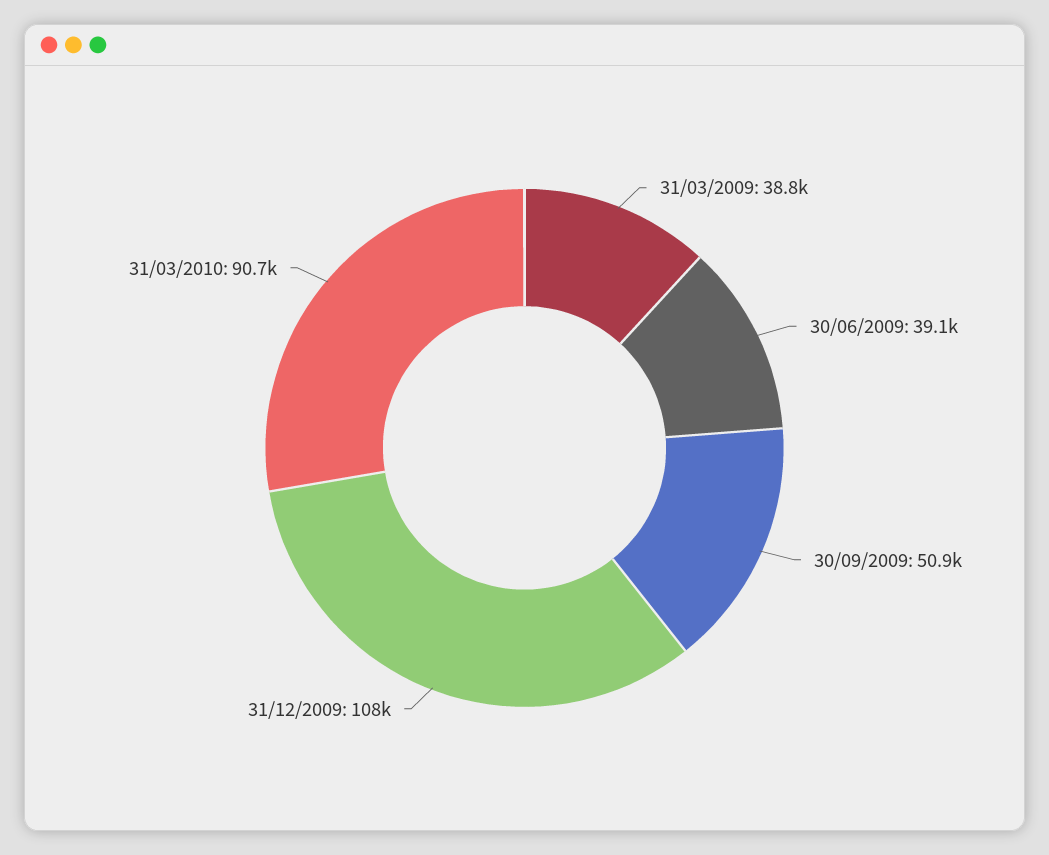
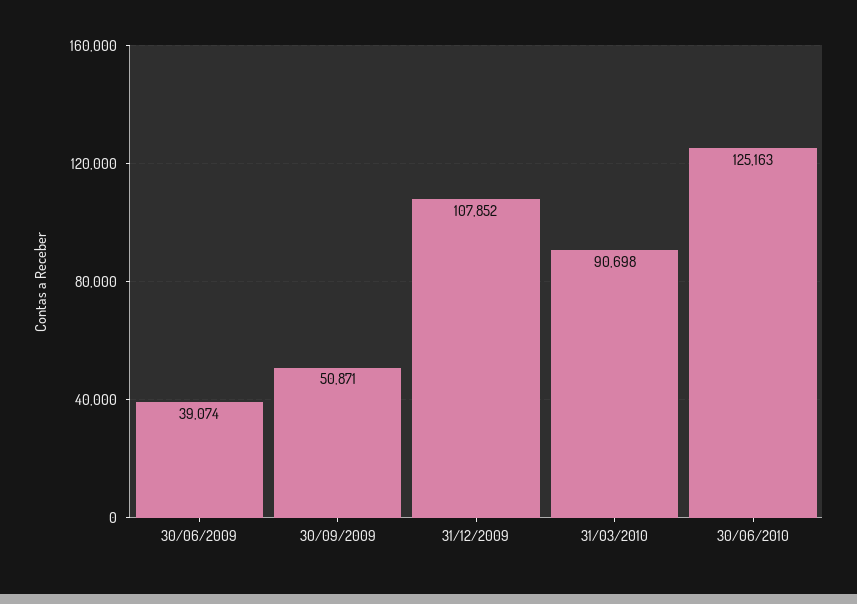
31/03/2009: 38800 -> none
30/06/2010: none -> 125163

